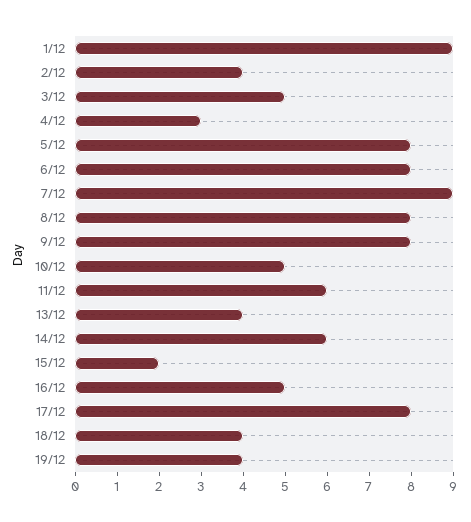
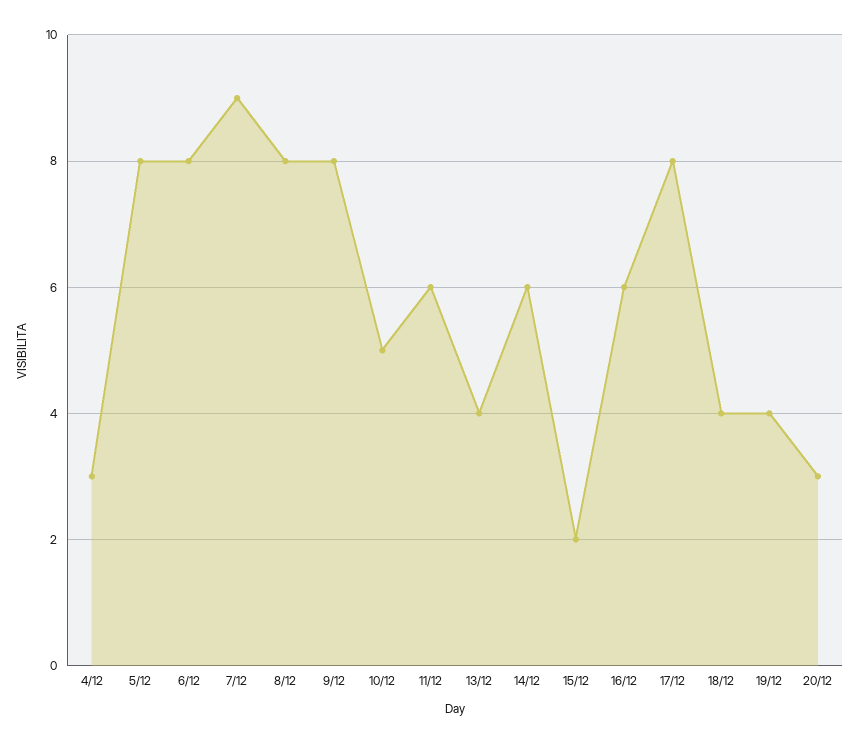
1/12: 9 -> none
2/12: 4 -> none
3/12: 5 -> none
16/12: 5 -> 6
20/12: none -> 3

